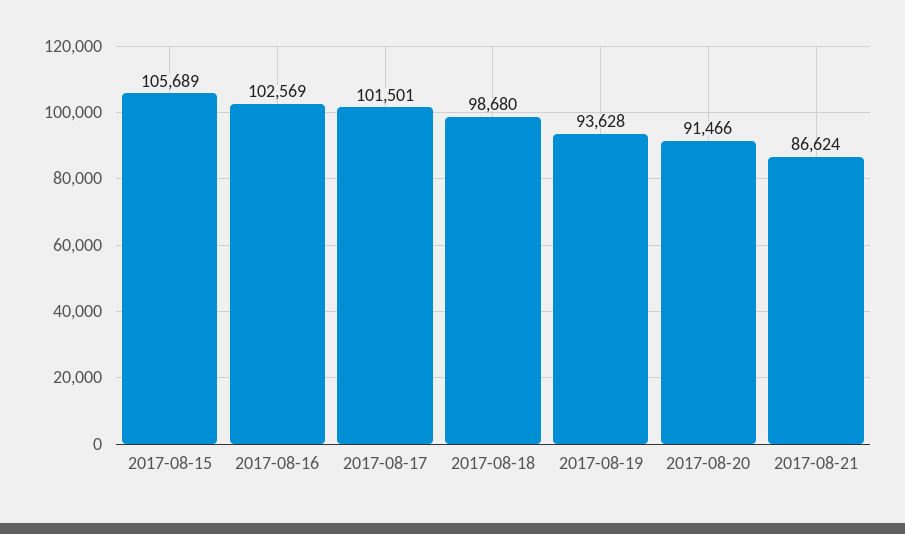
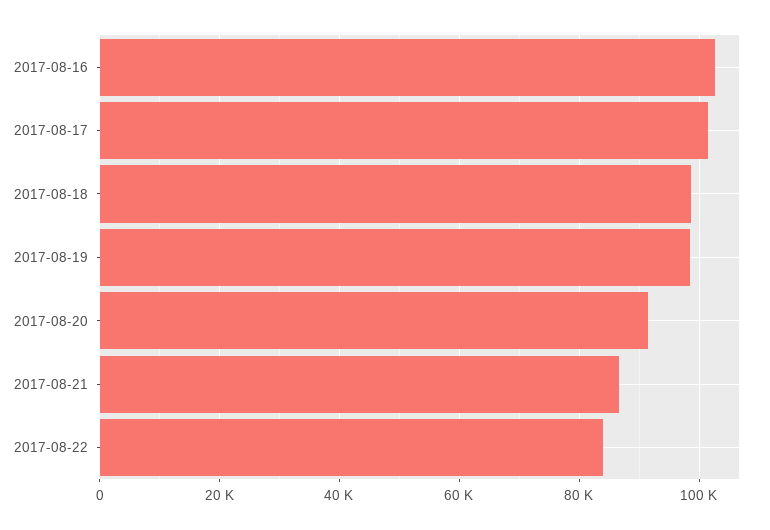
2017-08-15: 105689 -> none
2017-08-19: 93628 -> 98000
2017-08-22: none -> 84000

